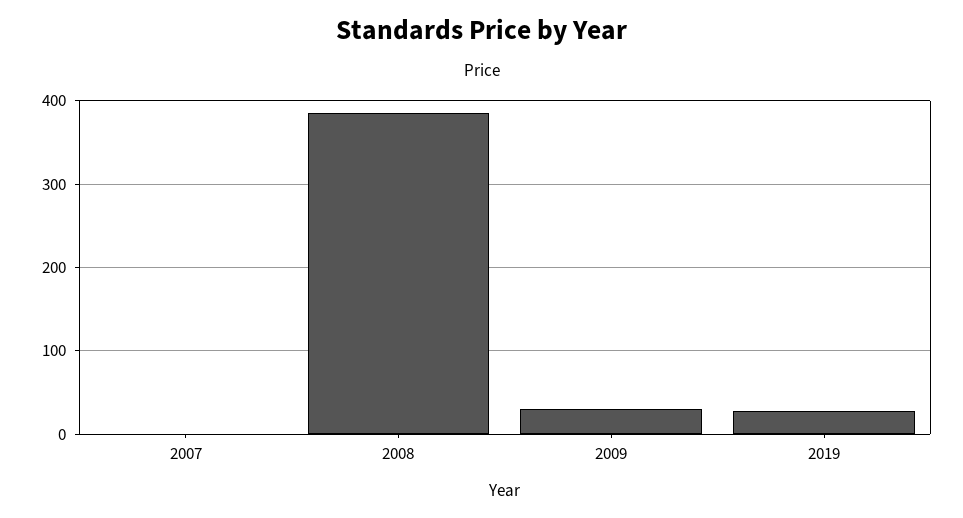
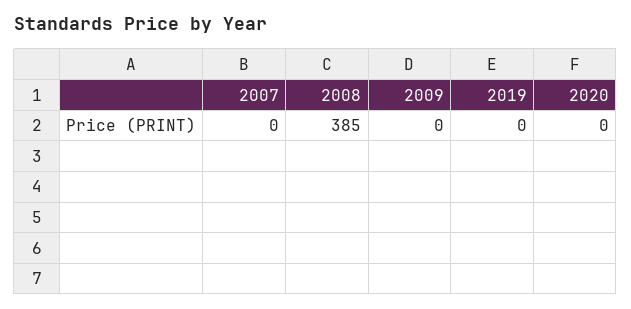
2009: 30 -> 0
2019: 30 -> 0
2020: none -> 0

